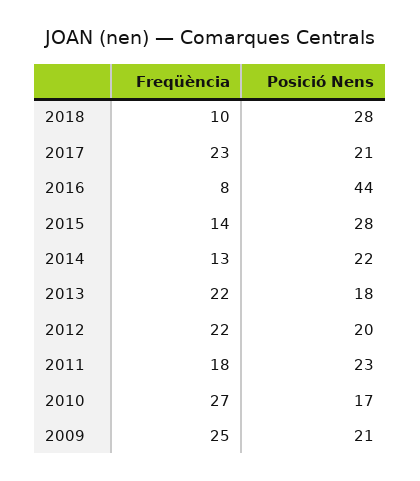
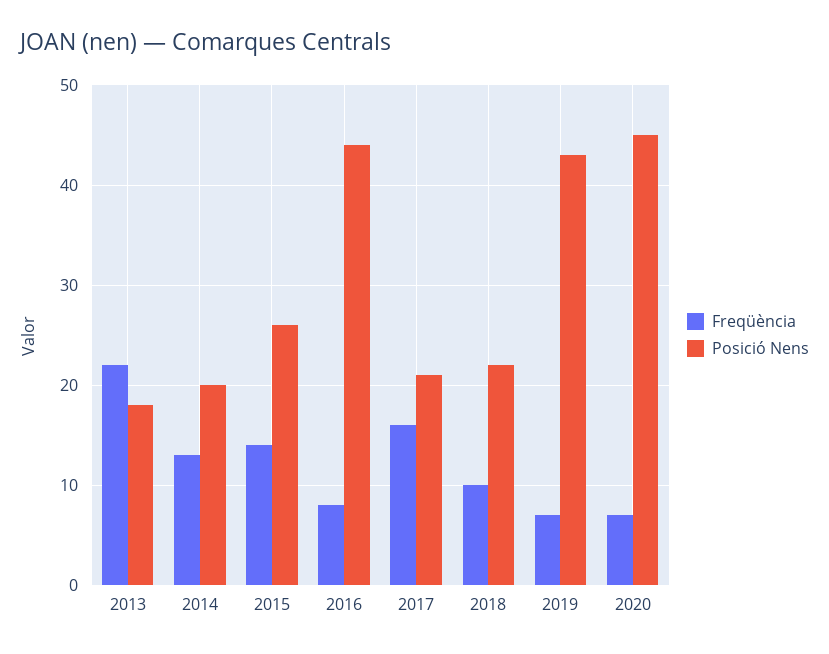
Posició Nens, 2018: 28 -> 22
Freqüència, 2017: 23 -> 16
Posició Nens, 2015: 28 -> 26
Posició Nens, 2014: 22 -> 20
Freqüència, 2012: 22 -> none
Posició Nens, 2012: 20 -> none
Freqüència, 2011: 18 -> none
Posició Nens, 2011: 23 -> none
Freqüència, 2010: 27 -> none
Posició Nens, 2010: 17 -> none
Freqüència, 2009: 25 -> none
Posició Nens, 2009: 21 -> none
Freqüència, 2019: none -> 7
Posició Nens, 2019: none -> 43
Freqüència, 2020: none -> 7
Posició Nens, 2020: none -> 45

